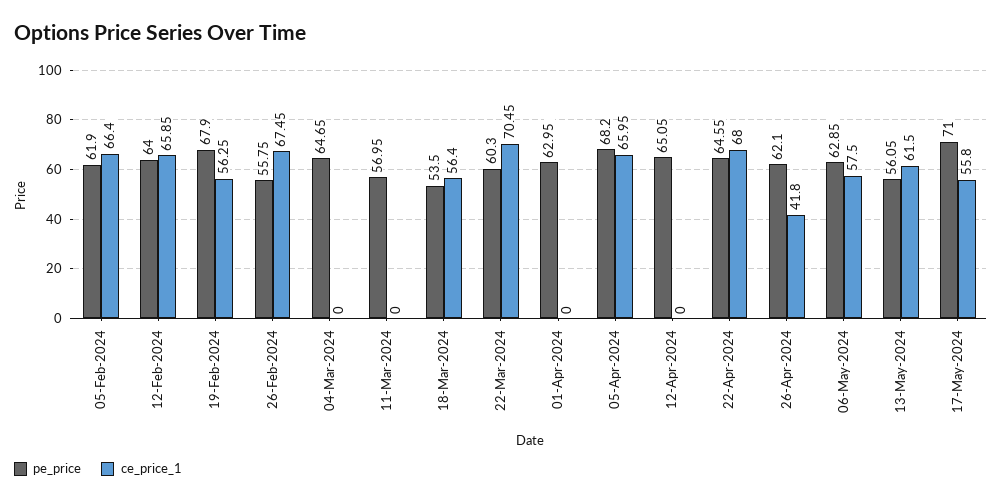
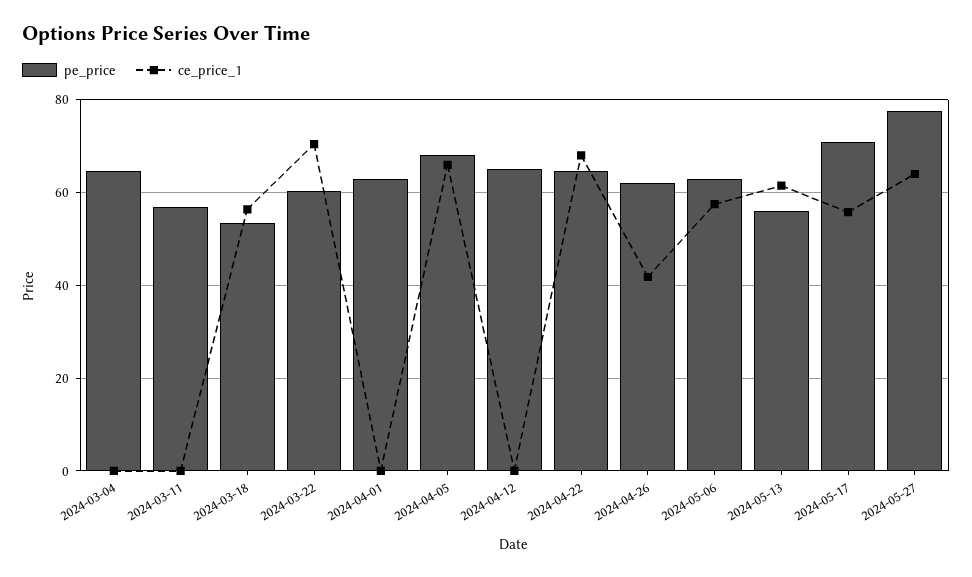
pe_price, 05-Feb-2024: 61.9 -> none
ce_price_1, 05-Feb-2024: 66.4 -> none
pe_price, 12-Feb-2024: 64 -> none
ce_price_1, 12-Feb-2024: 65.85 -> none
pe_price, 19-Feb-2024: 67.9 -> none
ce_price_1, 19-Feb-2024: 56.25 -> none
pe_price, 26-Feb-2024: 55.75 -> none
ce_price_1, 26-Feb-2024: 67.45 -> none
pe_price, 2024-05-27: none -> 78
ce_price_1, 2024-05-27: none -> 64

